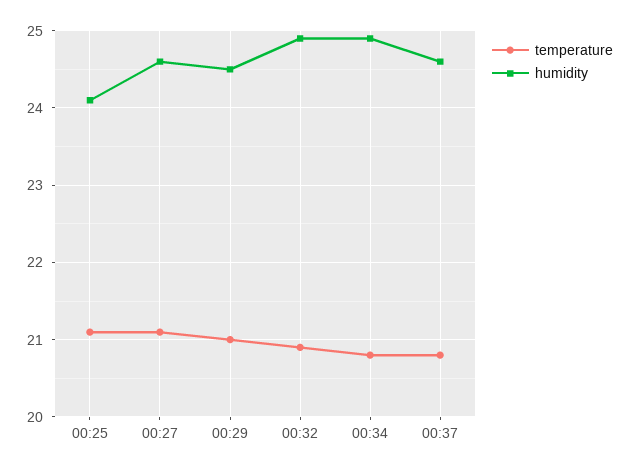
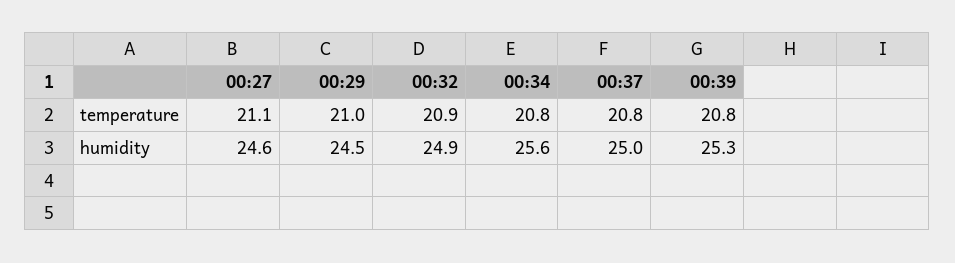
temperature, 00:25: 21.1 -> none
humidity, 00:25: 24.1 -> none
humidity, 00:34: 24.9 -> 25.6
humidity, 00:37: 24.6 -> 25
temperature, 00:39: none -> 20.8
humidity, 00:39: none -> 25.3

